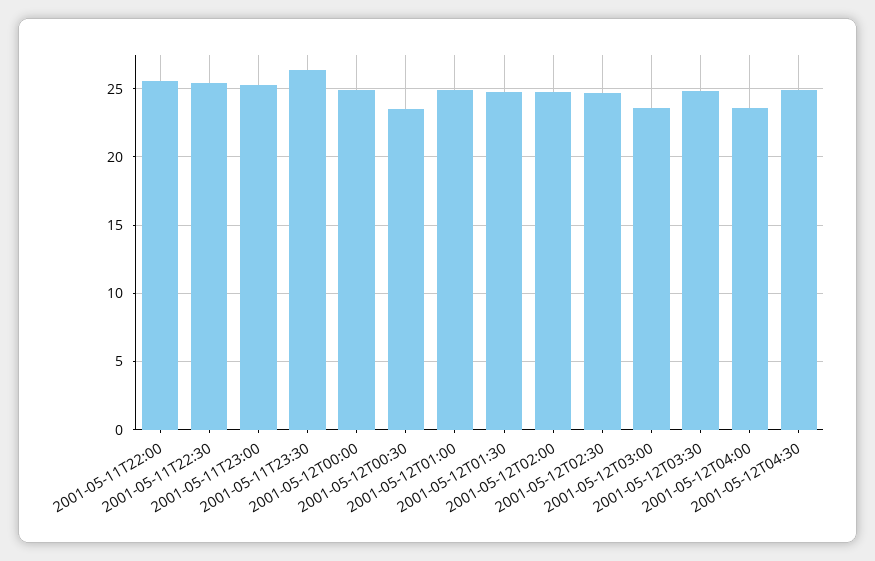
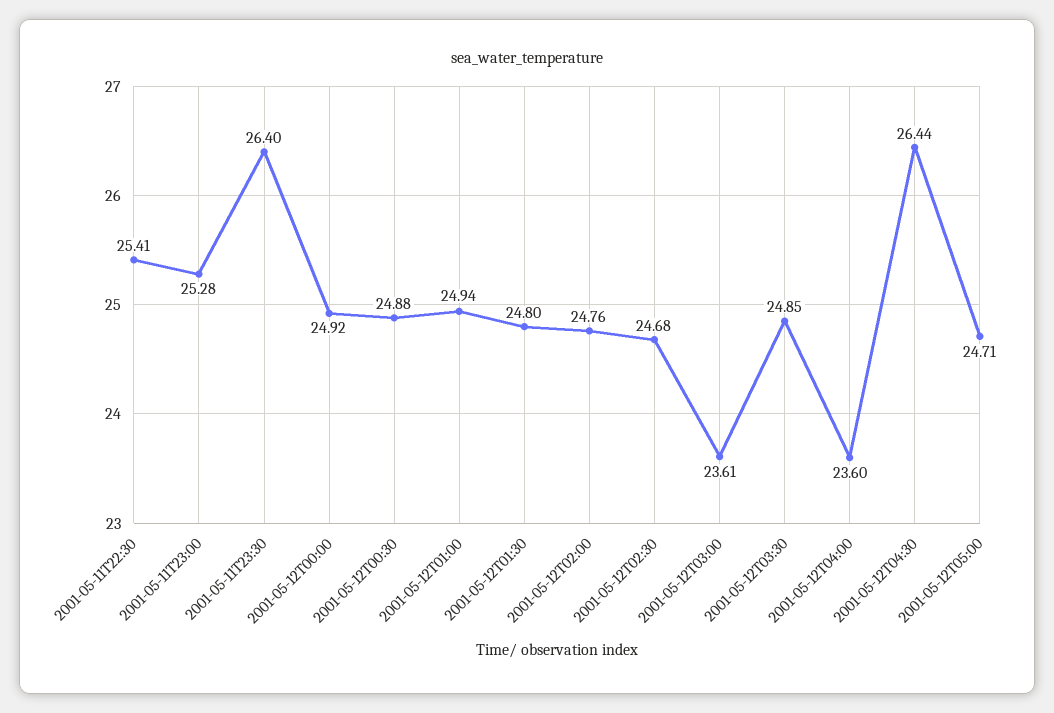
2001-05-11T22:00: 25.5 -> none
2001-05-12T00:30: 23.5 -> 24.88
2001-05-12T04:30: 25 -> 26.44
2001-05-12T05:00: none -> 24.71

